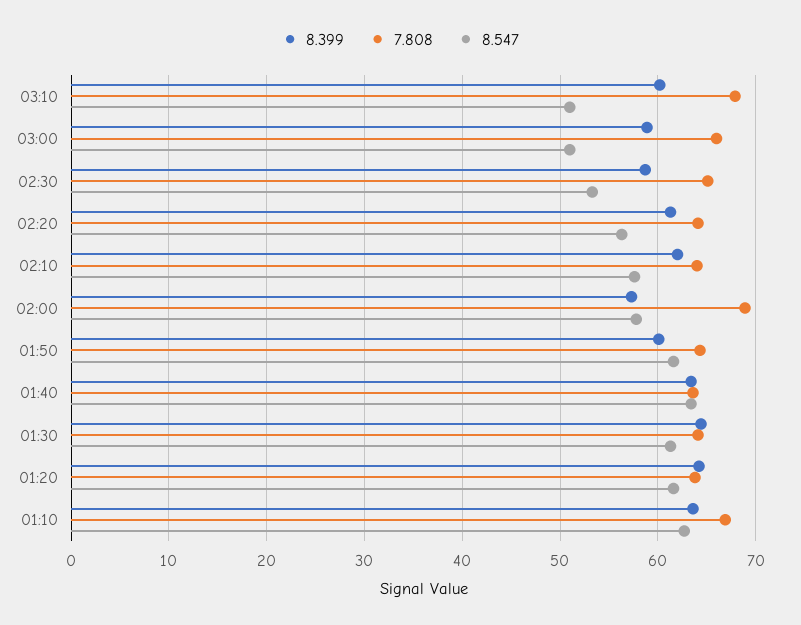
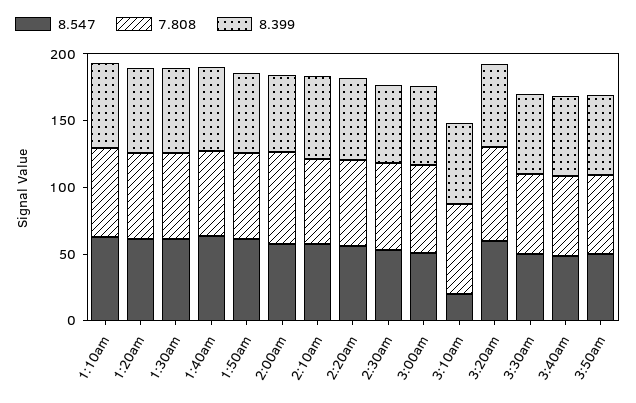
8.547, 03:10: 51 -> 20
8.547, 3:20am: none -> 60
7.808, 3:20am: none -> 70
8.399, 3:20am: none -> 60
8.547, 3:30am: none -> 50
7.808, 3:30am: none -> 60
8.399, 3:30am: none -> 60
8.547, 3:40am: none -> 50
7.808, 3:40am: none -> 60
8.399, 3:40am: none -> 60
8.547, 3:50am: none -> 50
7.808, 3:50am: none -> 60
8.399, 3:50am: none -> 60

